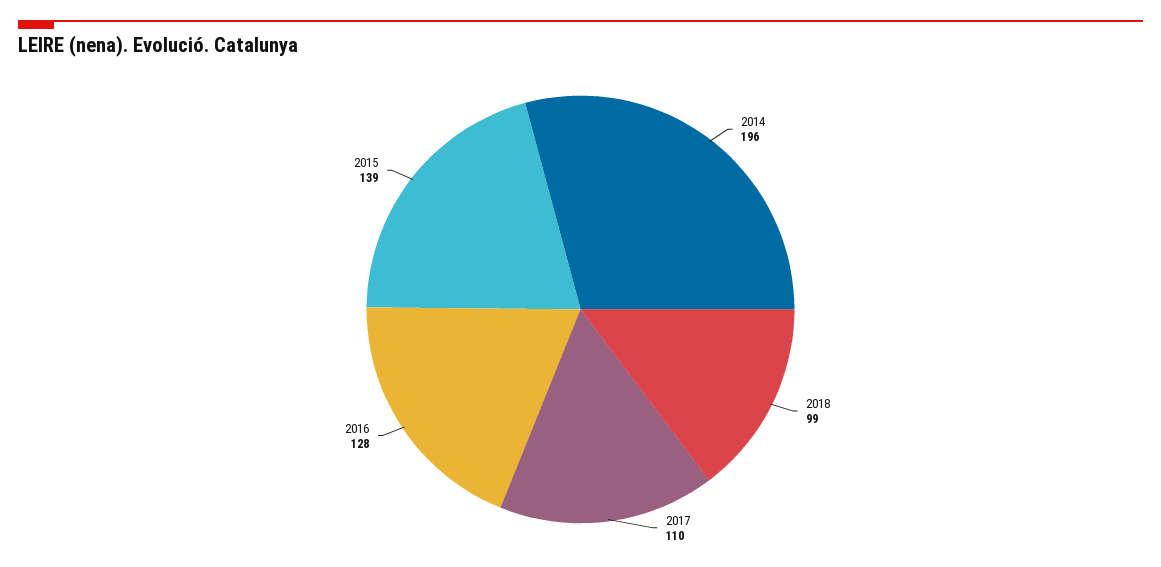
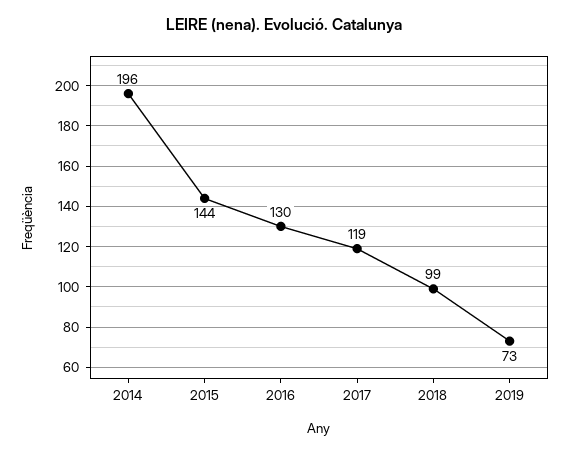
2017: 110 -> 119
2016: 128 -> 130
2015: 139 -> 144
2019: none -> 73

